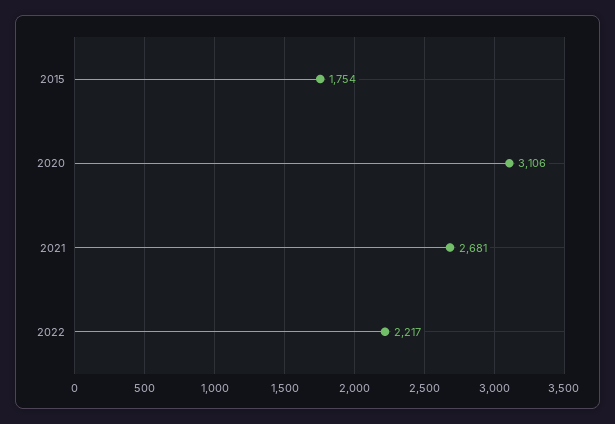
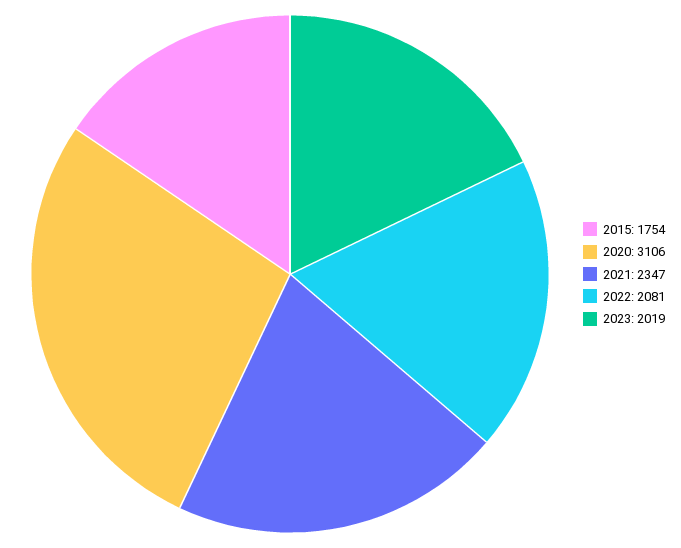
2021: 2681 -> 2347
2022: 2217 -> 2081
2023: none -> 2019

